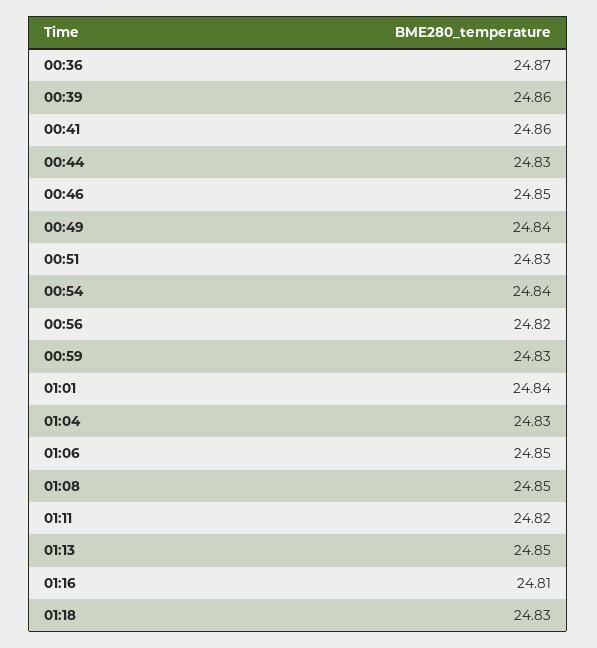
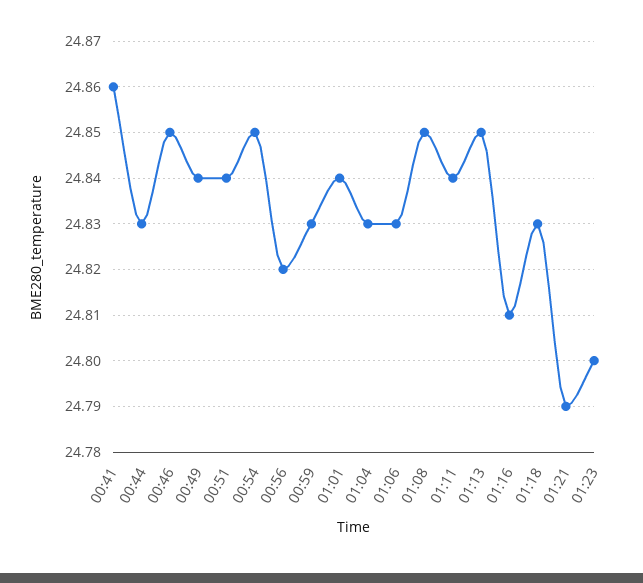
00:36: 24.87 -> none
00:39: 24.86 -> none
00:51: 24.83 -> 24.84
00:54: 24.84 -> 24.85
01:06: 24.85 -> 24.83
01:11: 24.82 -> 24.84
01:21: none -> 24.79
01:23: none -> 24.8

